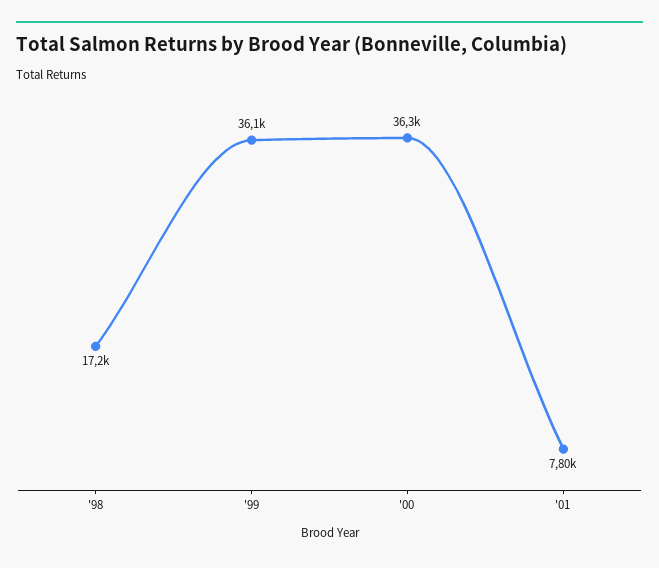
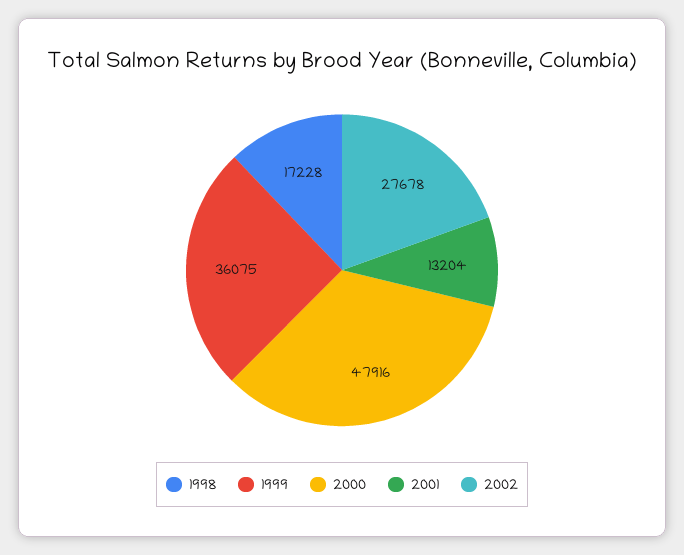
'00: 36300 -> 47916
'01: 7800 -> 13204
2002: none -> 27678

